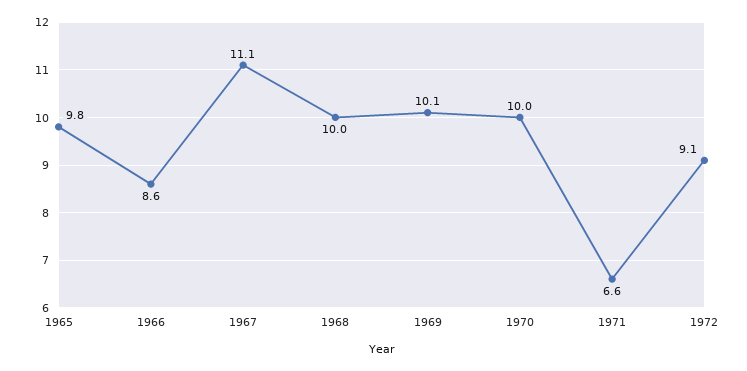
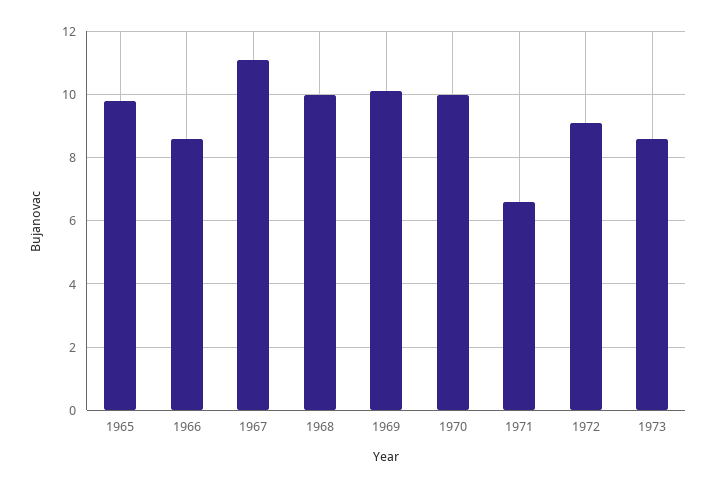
1973: none -> 8.5

